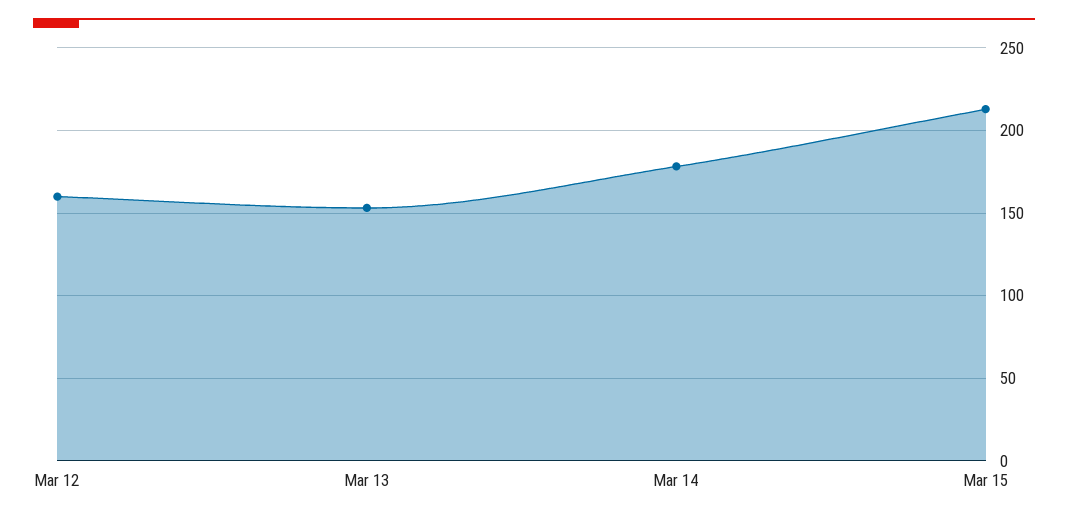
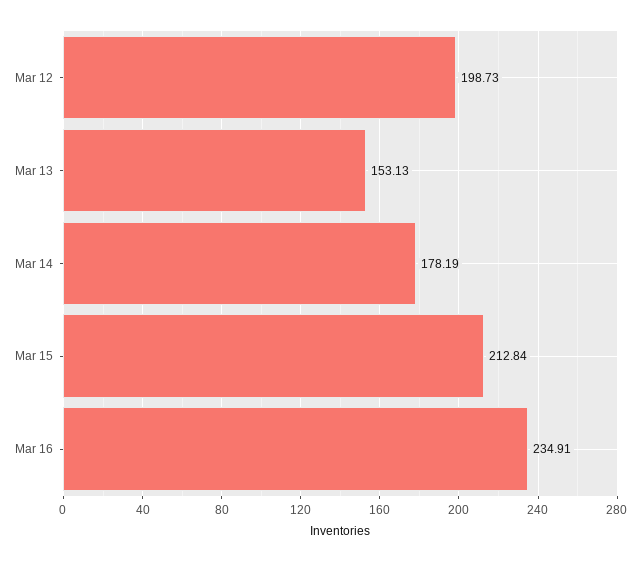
Mar 12: 160 -> 198.73
Mar 16: none -> 234.91

